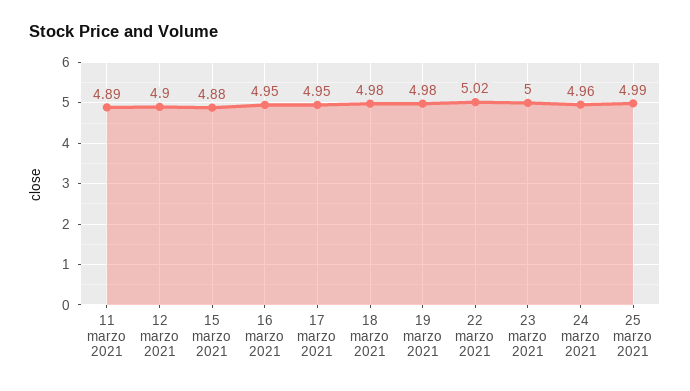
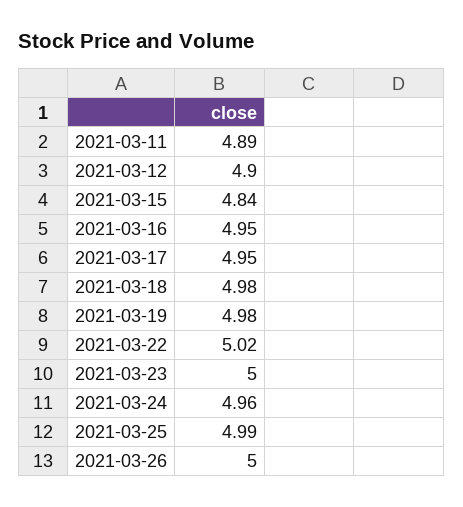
15 marzo 2021: 4.88 -> 4.84
2021-03-26: none -> 5

